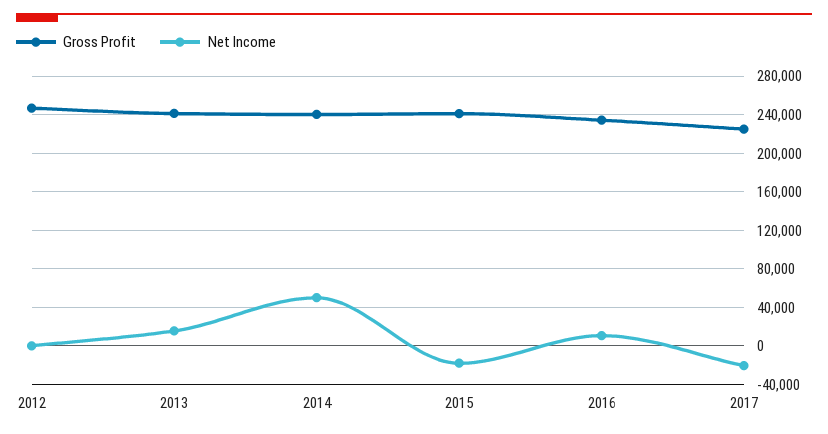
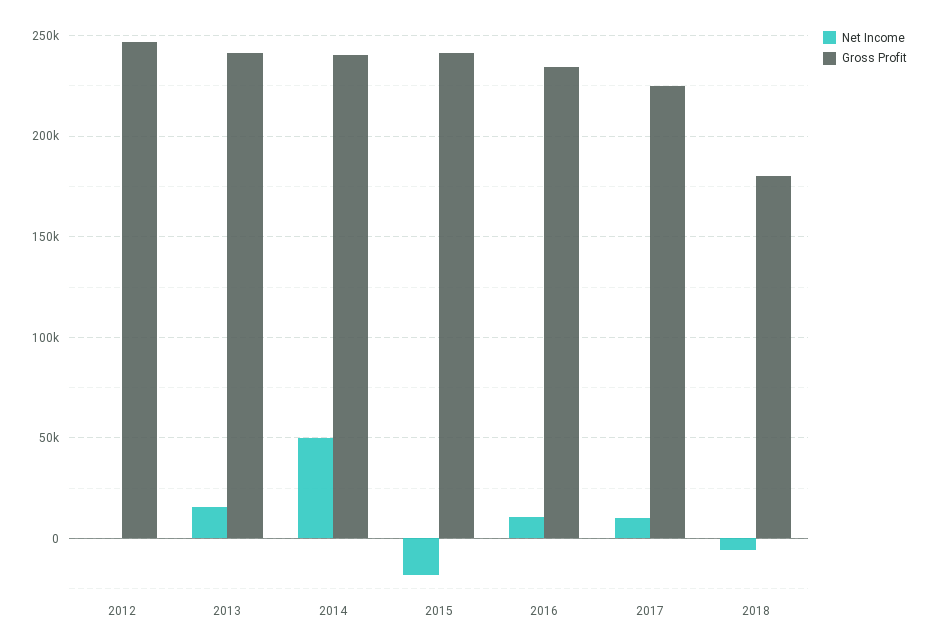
Net Income, 2017: -20000 -> 10000
Net Income, 2018: none -> -5000
Gross Profit, 2018: none -> 180000

